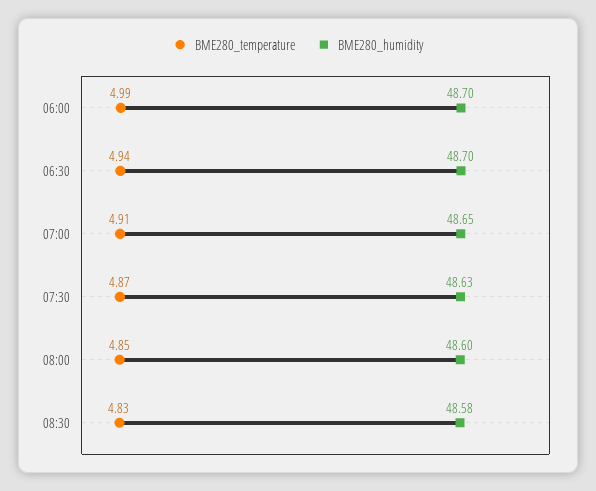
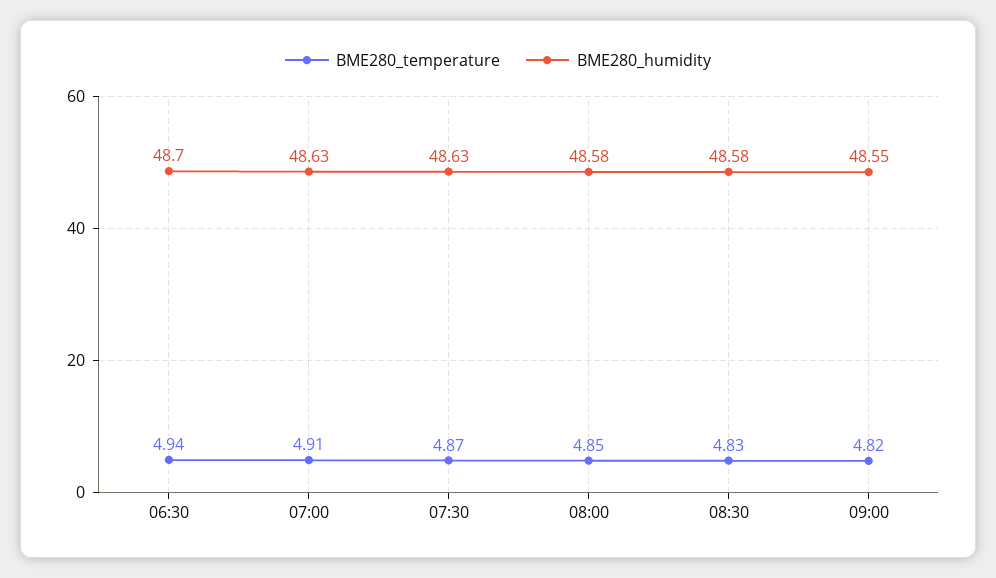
BME280_temperature, 06:00: 4.99 -> none
BME280_humidity, 06:00: 48.7 -> none
BME280_humidity, 07:00: 48.65 -> 48.63
BME280_humidity, 08:00: 48.6 -> 48.58
BME280_temperature, 09:00: none -> 4.82
BME280_humidity, 09:00: none -> 48.55

